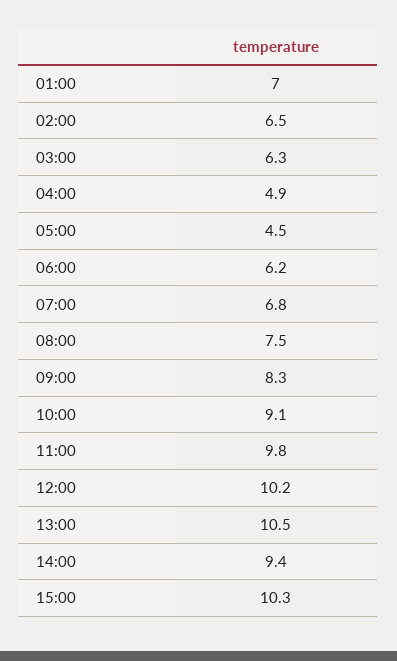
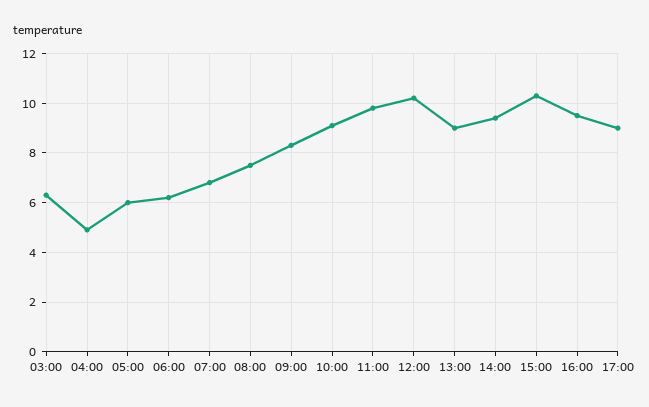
01:00: 7 -> none
02:00: 6.5 -> none
05:00: 4.5 -> 6
13:00: 10.5 -> 9
16:00: none -> 9.5
17:00: none -> 9

